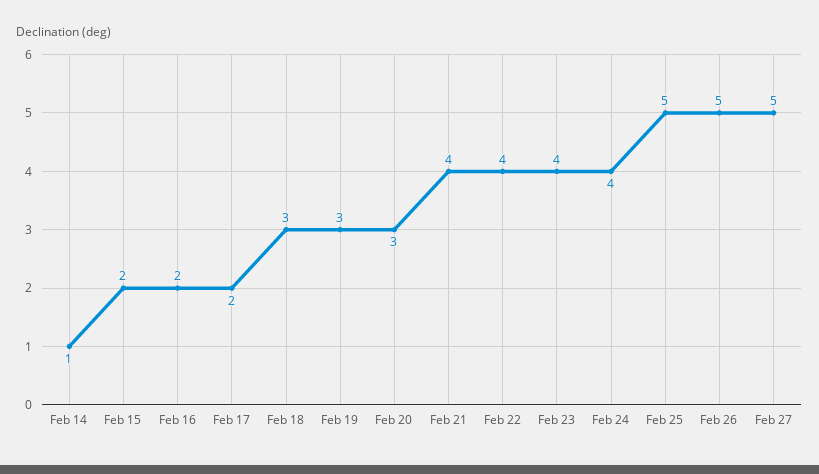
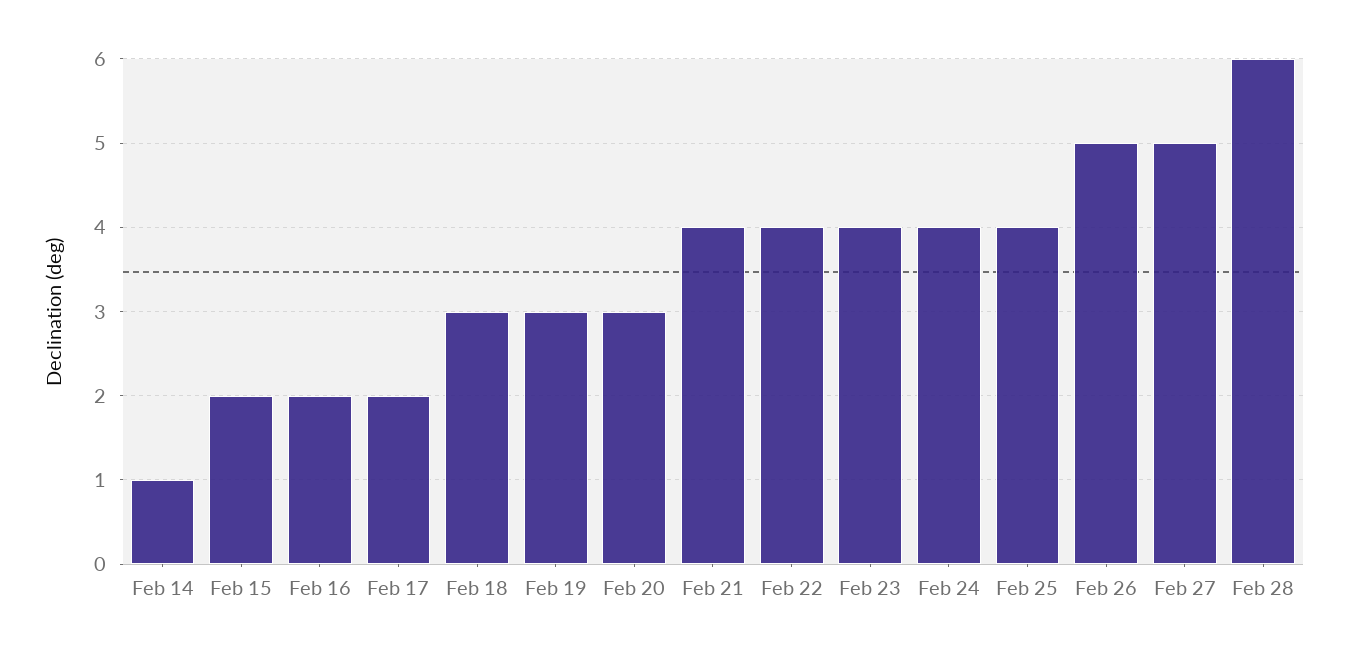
Feb 25: 5 -> 4
Feb 28: none -> 6

